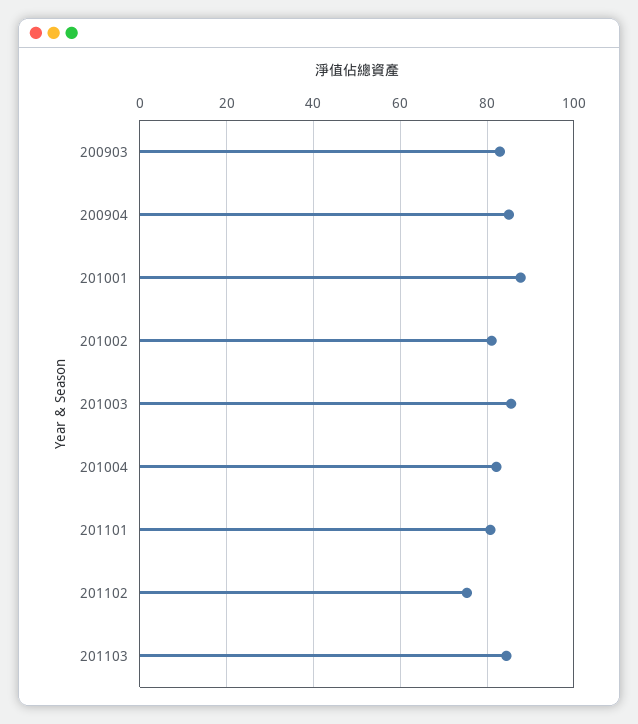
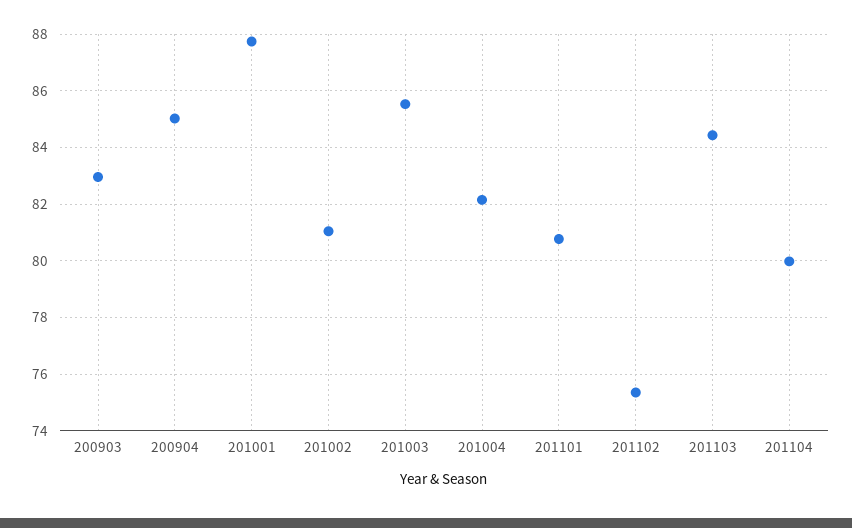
201104: none -> 80

